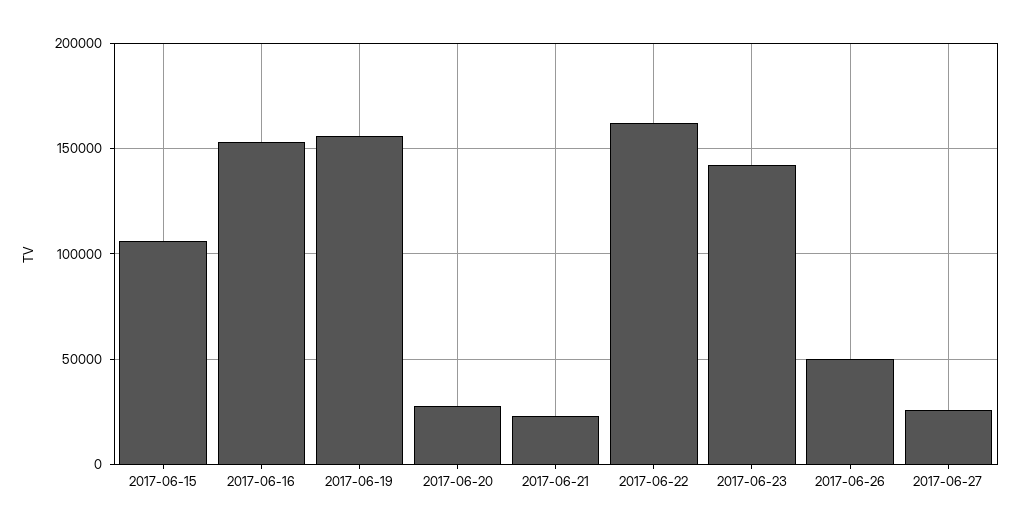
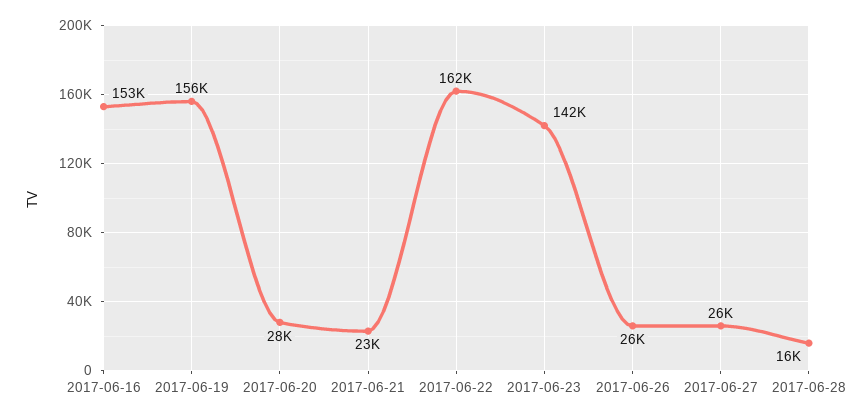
2017-06-15: 105000 -> none
2017-06-26: 50000 -> 26000
2017-06-28: none -> 16000

